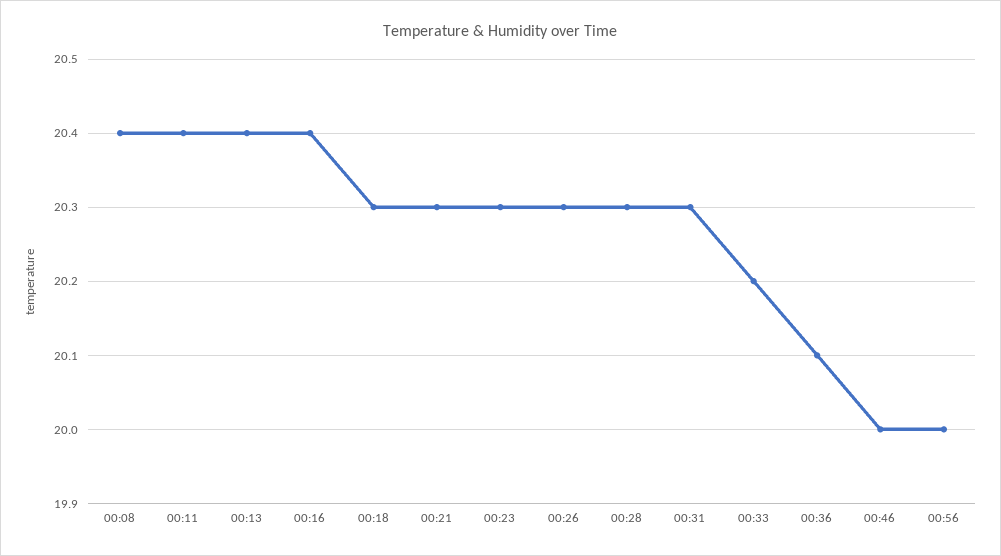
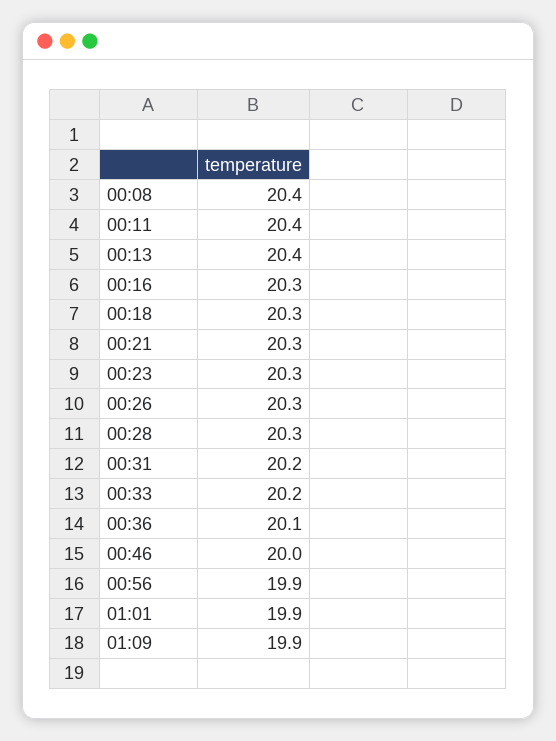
00:16: 20.4 -> 20.3
00:31: 20.3 -> 20.2
00:56: 20 -> 19.9
01:01: none -> 19.9
01:09: none -> 19.9

